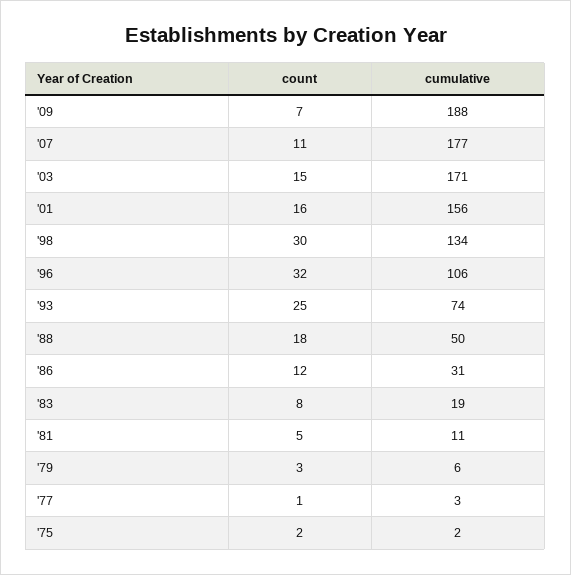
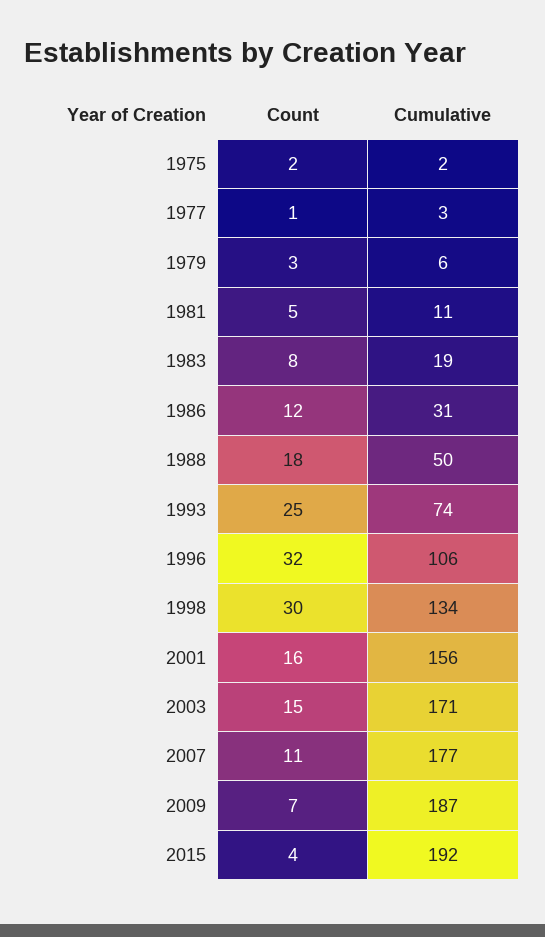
cumulative, '09: 188 -> 187
count, 2015: none -> 4
cumulative, 2015: none -> 192

